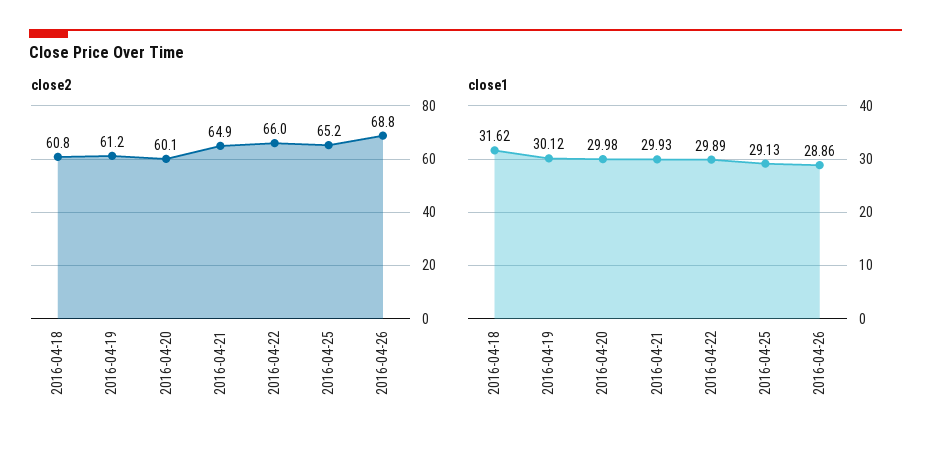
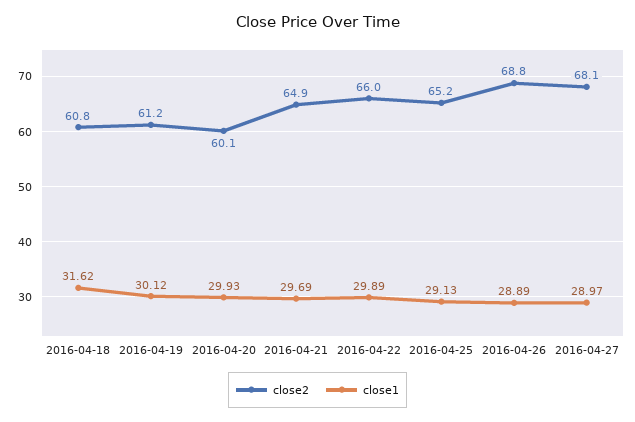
close1, 2016-04-20: 29.98 -> 29.93
close1, 2016-04-21: 29.93 -> 29.69
close1, 2016-04-26: 28.86 -> 28.89
close2, 2016-04-27: none -> 68.1
close1, 2016-04-27: none -> 28.97

